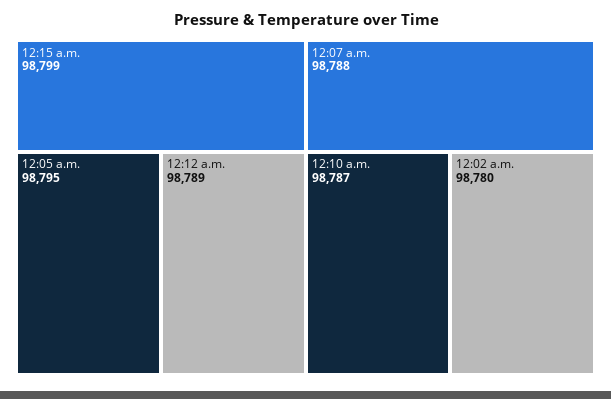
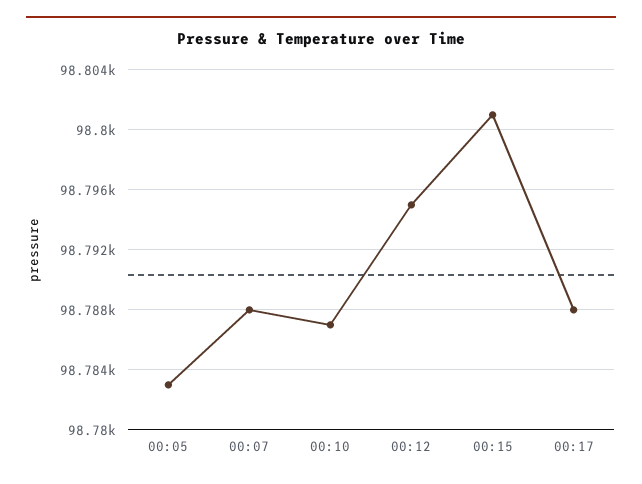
12:15 a.m.: 98799 -> 98801
12:05 a.m.: 98795 -> 98783
12:12 a.m.: 98789 -> 98795
12:02 a.m.: 98780 -> none
00:17: none -> 98788

